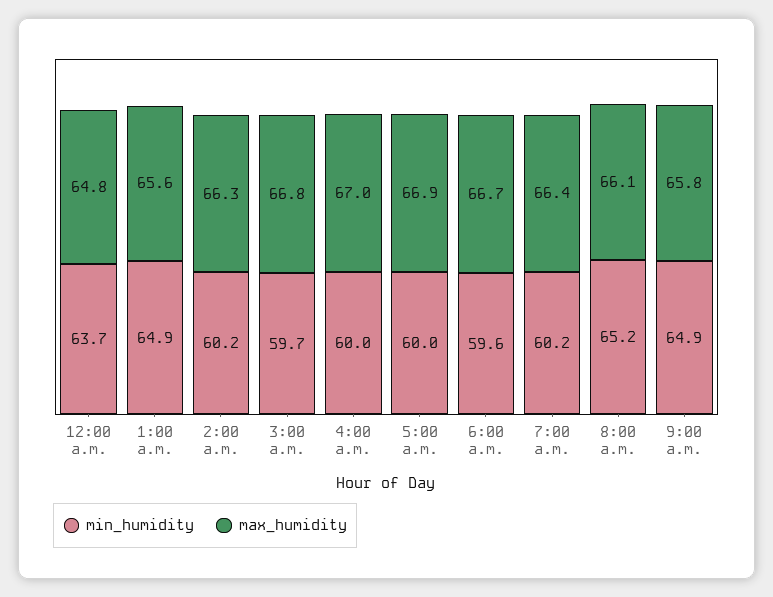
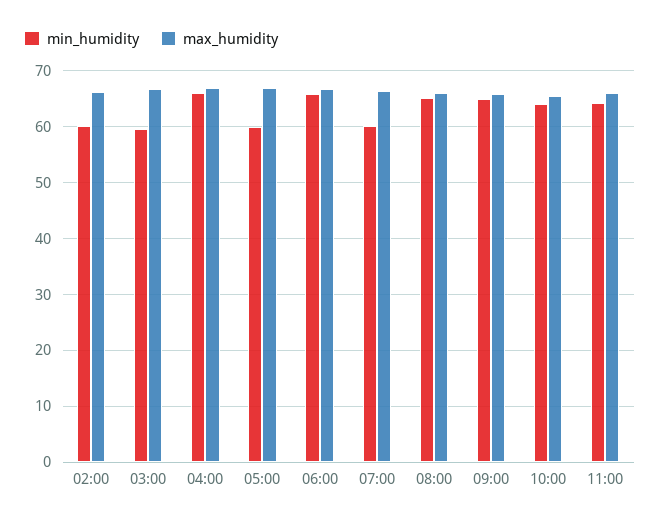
min_humidity, 12:00 a.m.: 63.7 -> none
max_humidity, 12:00 a.m.: 64.8 -> none
min_humidity, 1:00 a.m.: 64.9 -> none
max_humidity, 1:00 a.m.: 65.6 -> none
min_humidity, 4:00 a.m.: 60 -> 66
min_humidity, 6:00 a.m.: 59.6 -> 66
min_humidity, 10:00: none -> 64
max_humidity, 10:00: none -> 66
min_humidity, 11:00: none -> 64
max_humidity, 11:00: none -> 66

